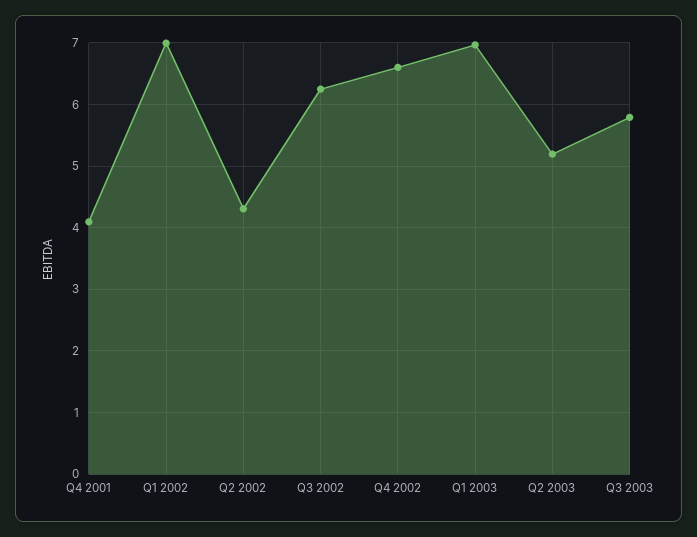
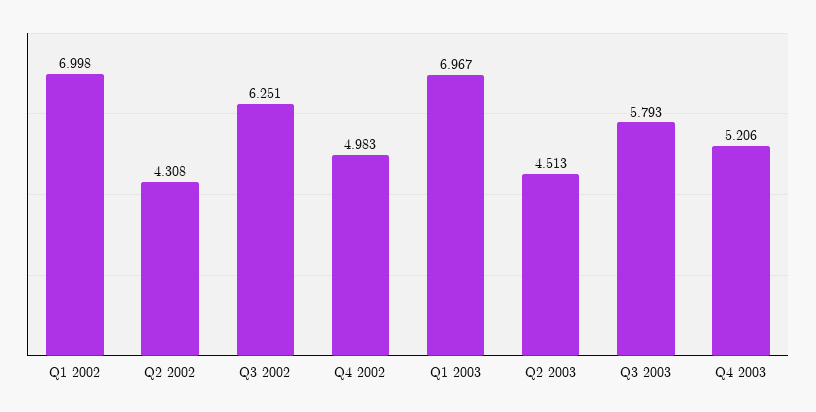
Q4 2001: 4.1 -> none
Q4 2002: 6.6 -> 4.983
Q2 2003: 5.2 -> 4.513
Q4 2003: none -> 5.206

